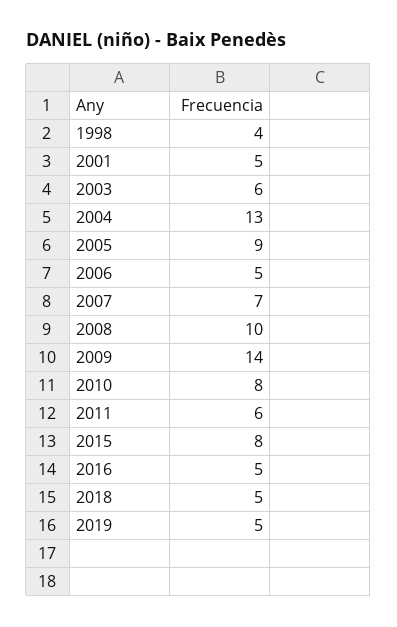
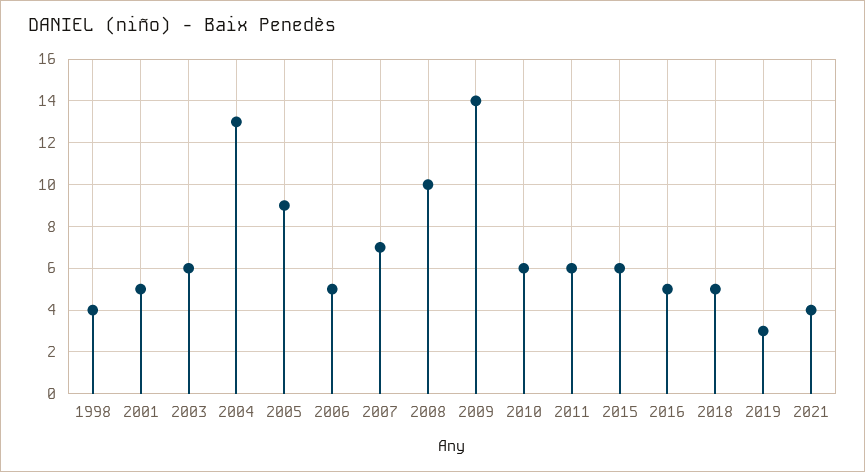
2010: 8 -> 6
2015: 8 -> 6
2019: 5 -> 3
2021: none -> 4

